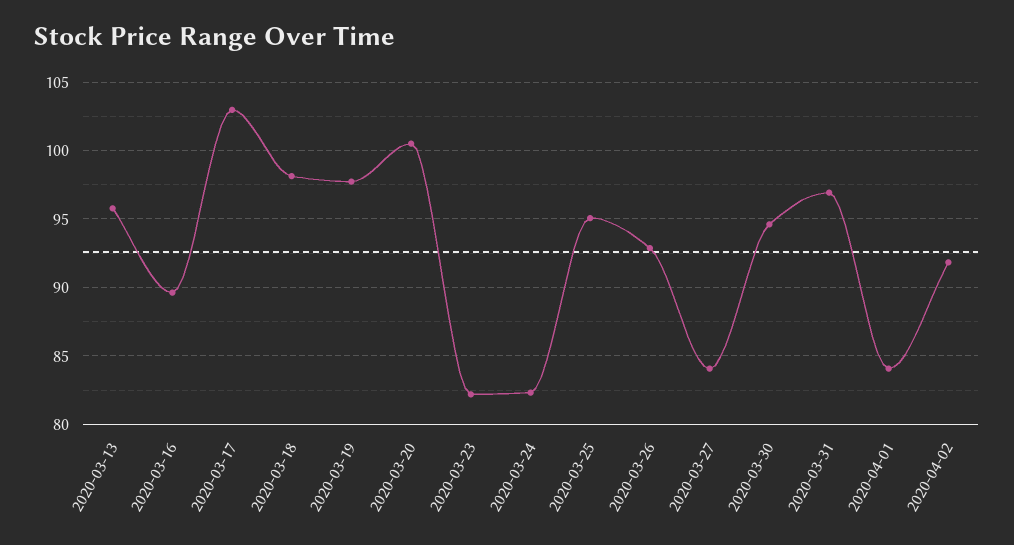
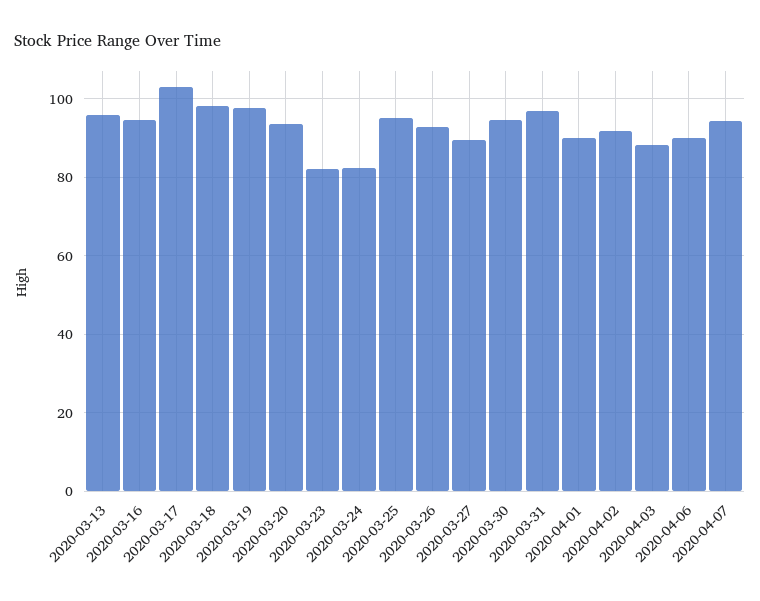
2020-03-16: 89.5 -> 94
2020-03-20: 100.5 -> 94
2020-03-27: 84 -> 90
2020-04-01: 84 -> 90
2020-04-03: none -> 88
2020-04-06: none -> 90
2020-04-07: none -> 94

